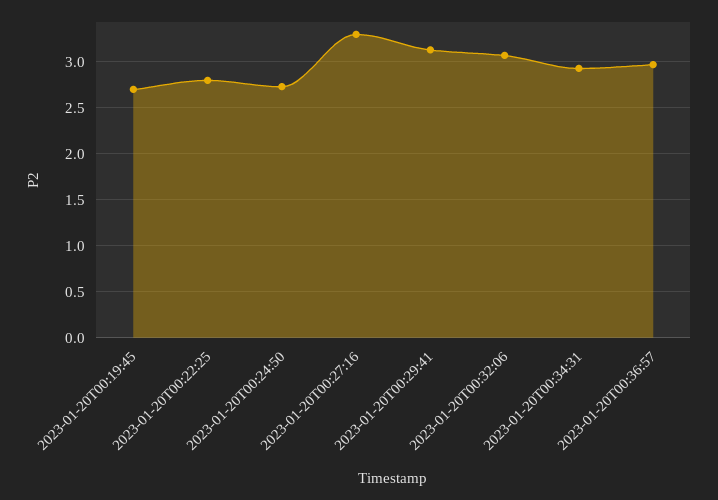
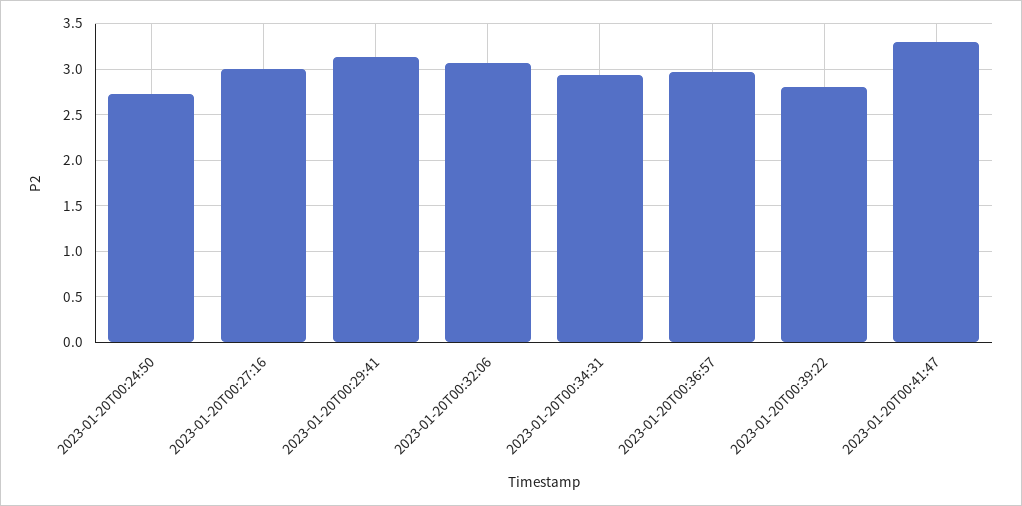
2023-01-20T00:19:45: 2.7 -> none
2023-01-20T00:22:25: 2.8 -> none
2023-01-20T00:27:16: 3.3 -> 3
2023-01-20T00:39:22: none -> 2.8
2023-01-20T00:41:47: none -> 3.3

